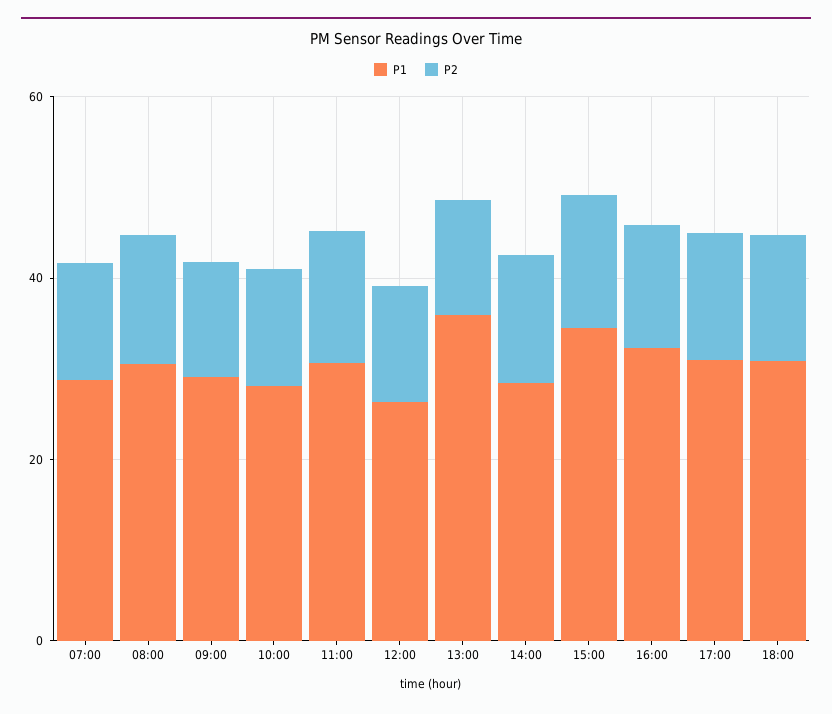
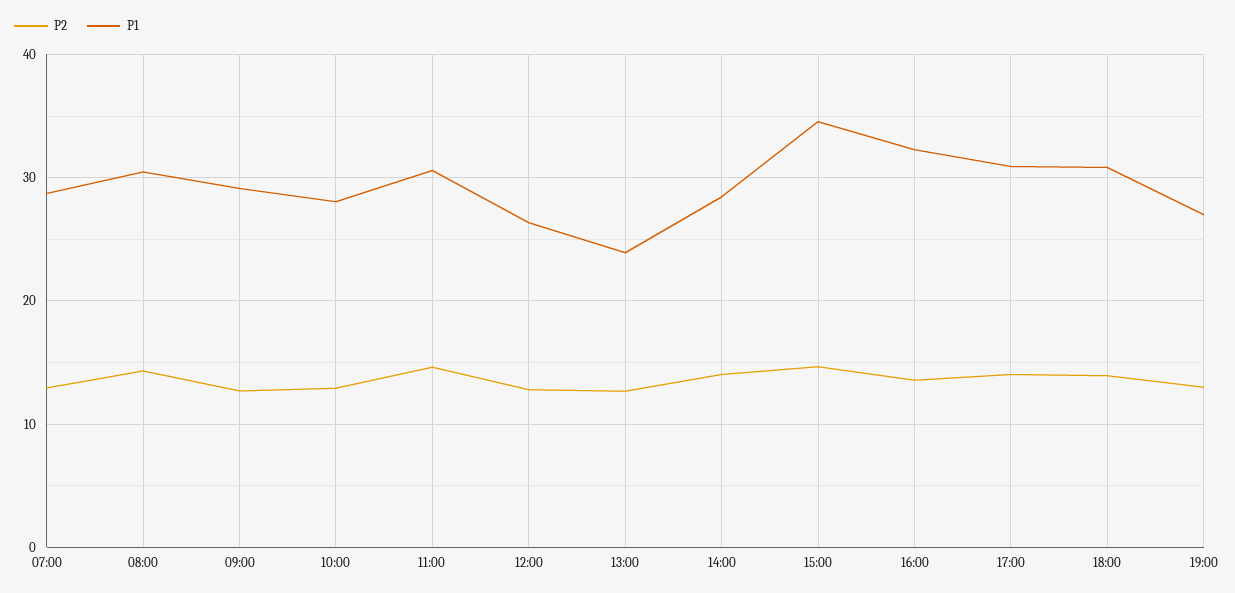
P1, 13:00: 35 -> 24
P2, 19:00: none -> 13
P1, 19:00: none -> 27

